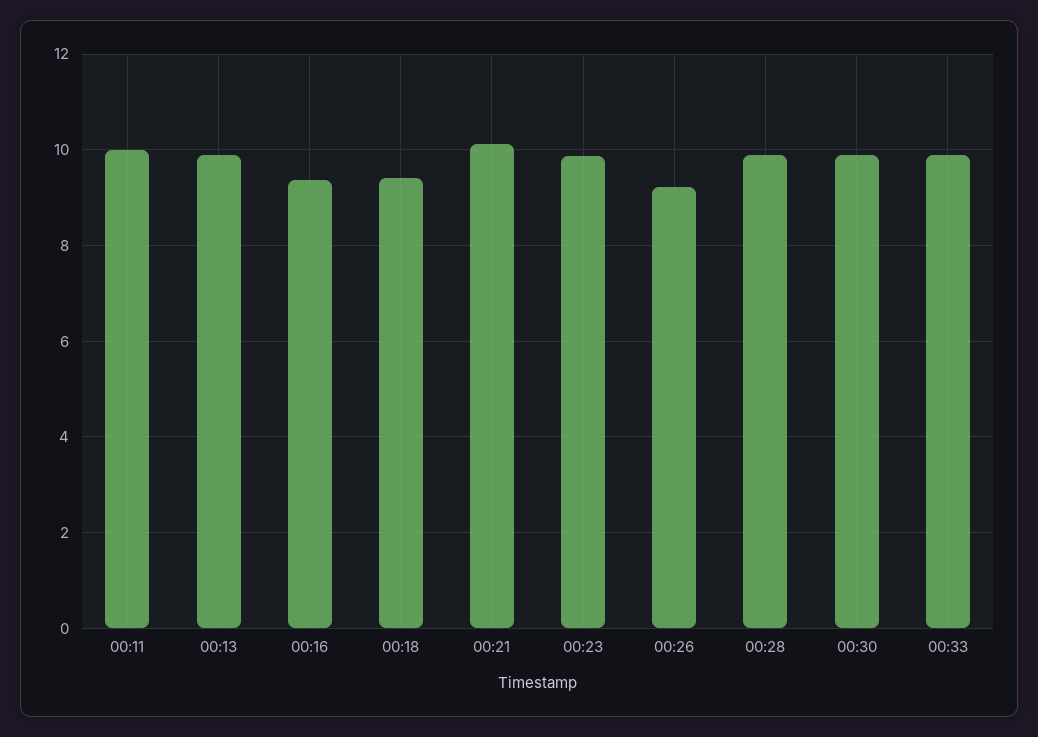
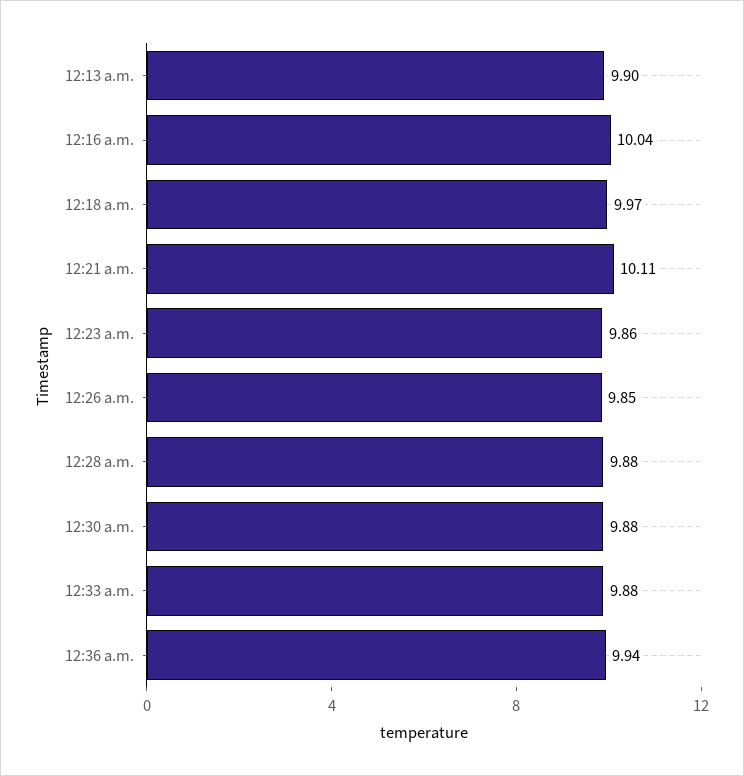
00:11: 10 -> none
00:16: 9.4 -> 10.04
00:18: 9.4 -> 9.97
00:26: 9.2 -> 9.85
12:36 a.m.: none -> 9.94

